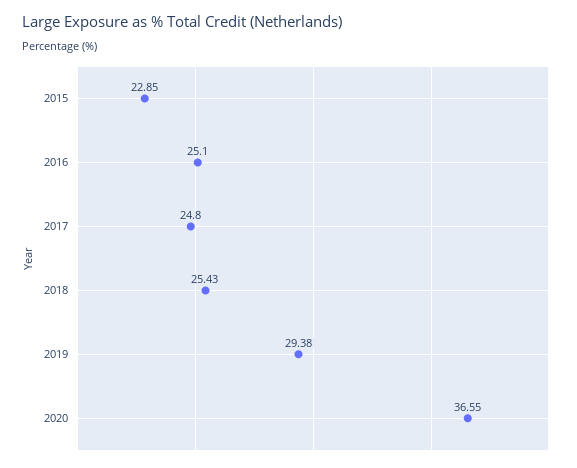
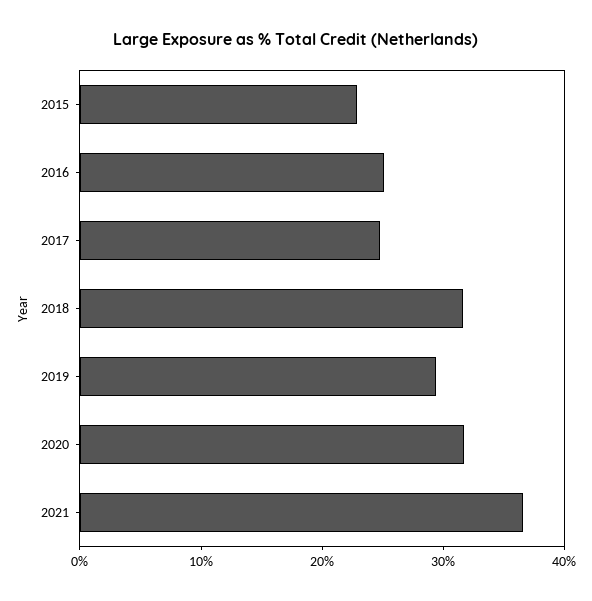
2018: 25.43 -> 32
2020: 36.55 -> 32
2021: none -> 36

